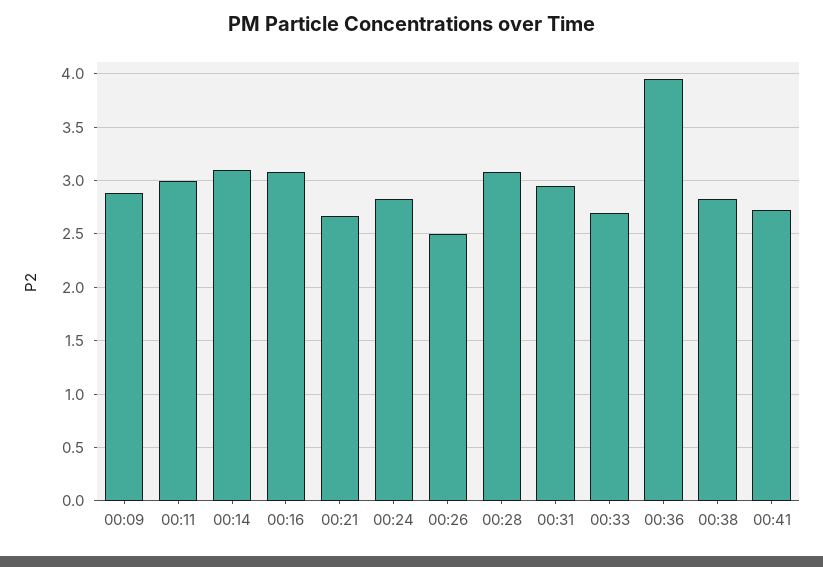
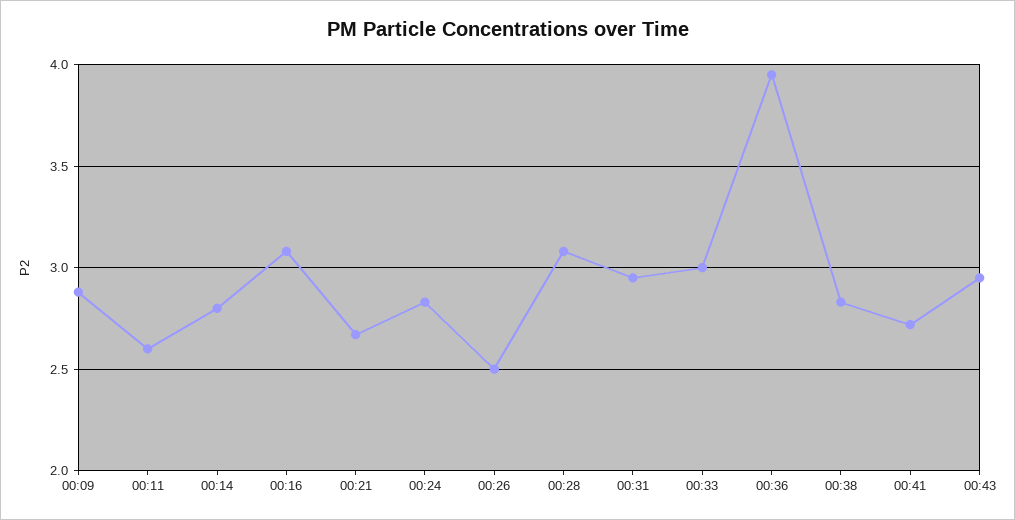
00:11: 3 -> 2.6
00:14: 3.1 -> 2.8
00:33: 2.7 -> 3
00:43: none -> 2.95

